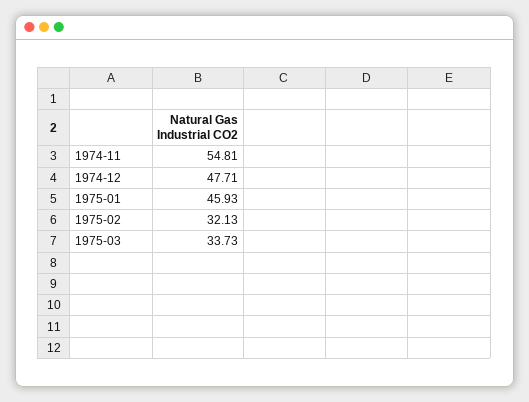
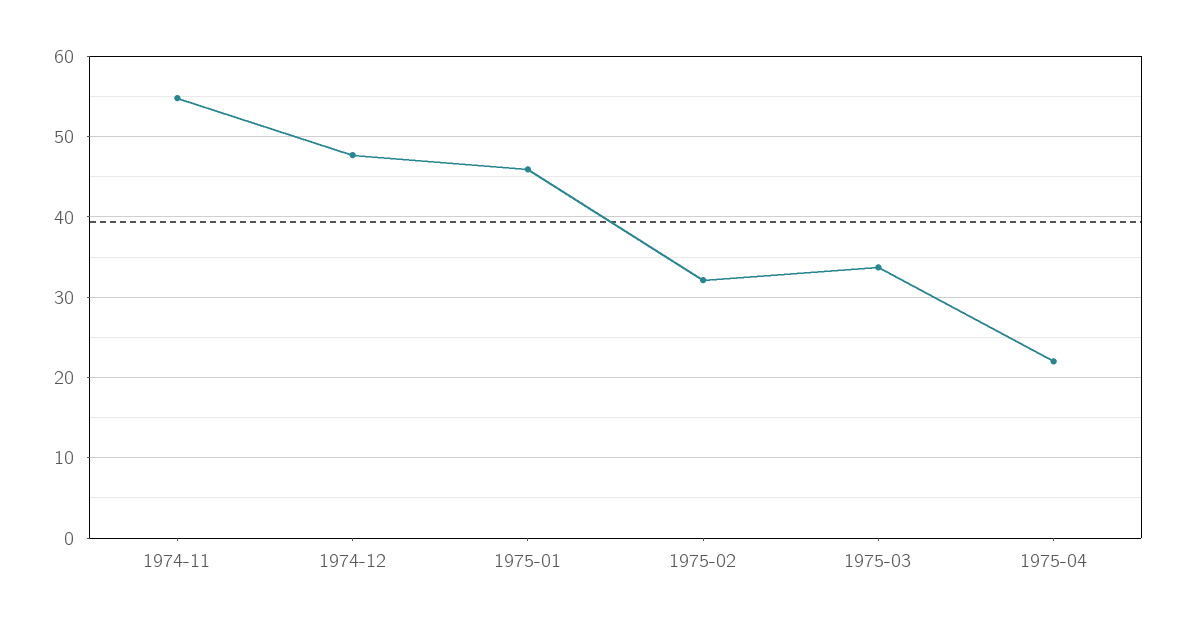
1975-04: none -> 22

